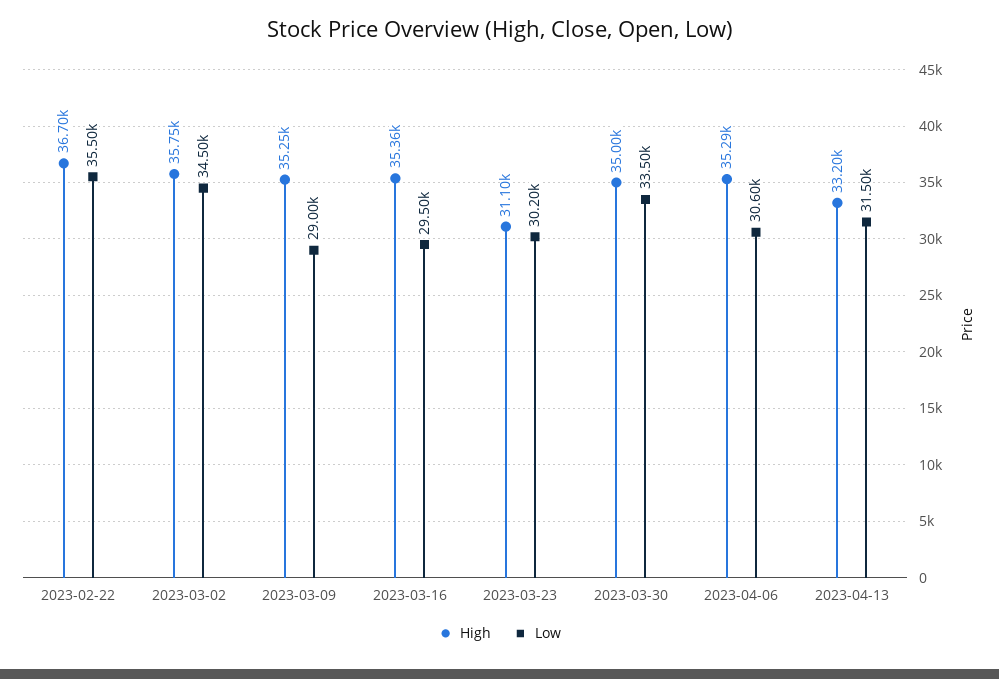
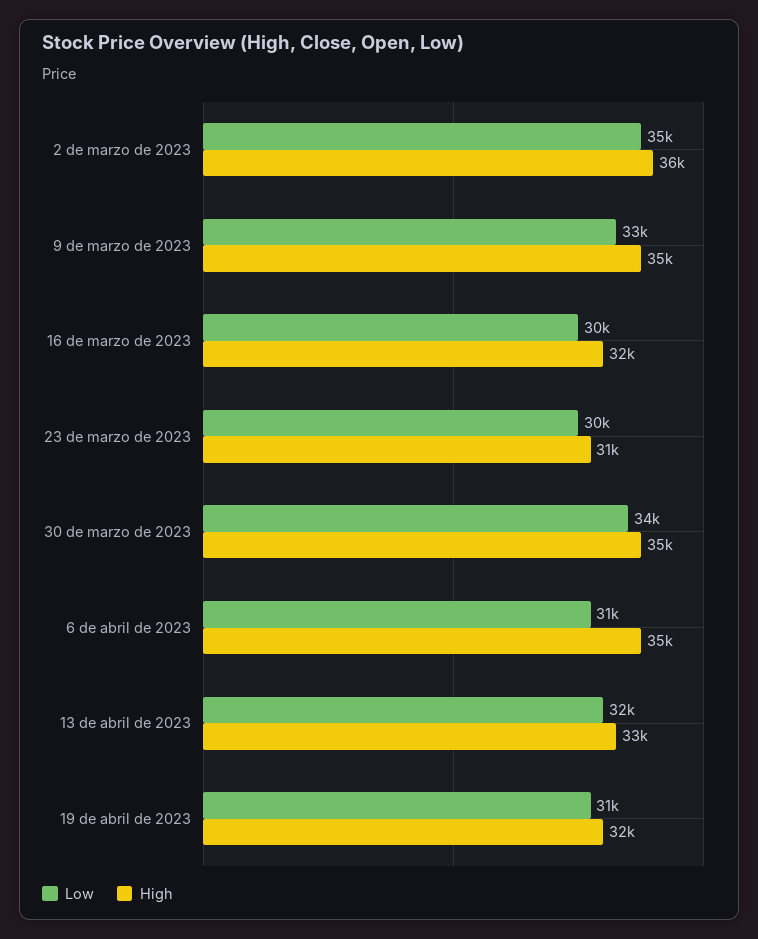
High, 2023-02-22: 36700 -> none
Low, 2023-02-22: 35500 -> none
Low, 2023-03-09: 29000 -> 33000
High, 2023-03-16: 35360 -> 32000
Low, 19 de abril de 2023: none -> 31000
High, 19 de abril de 2023: none -> 32000

